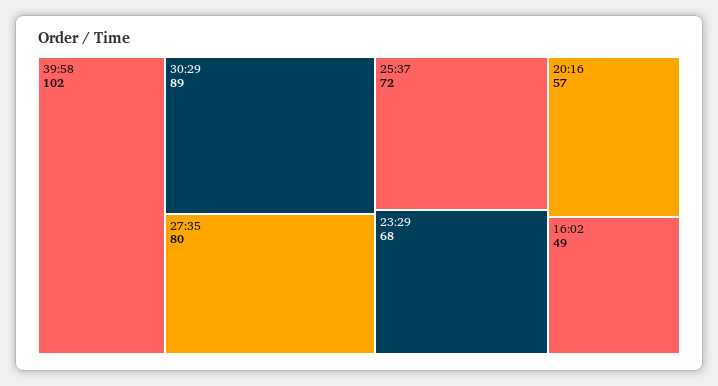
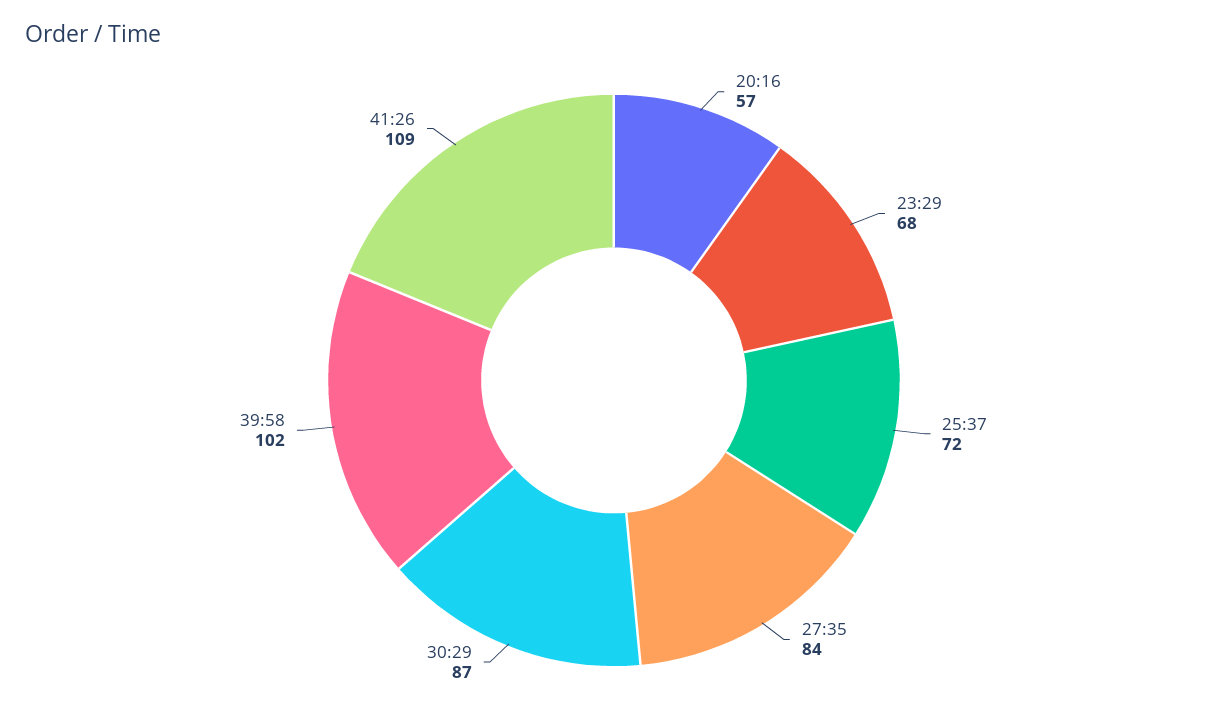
30:29: 89 -> 87
27:35: 80 -> 84
16:02: 49 -> none
41:26: none -> 109

